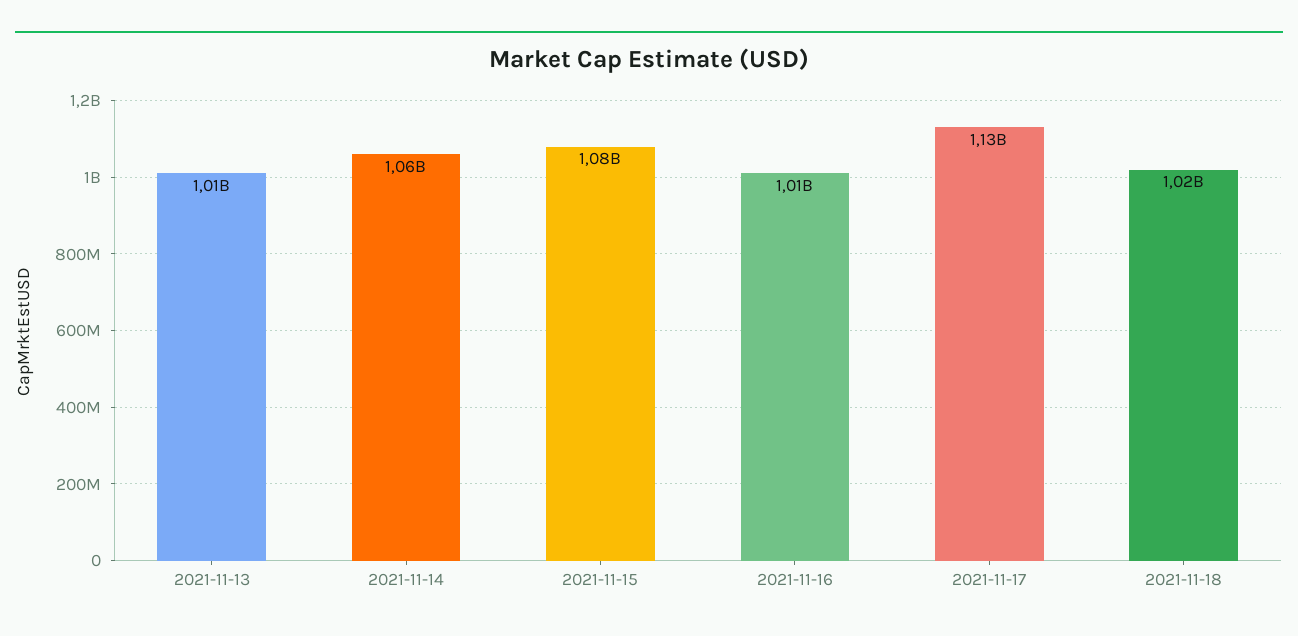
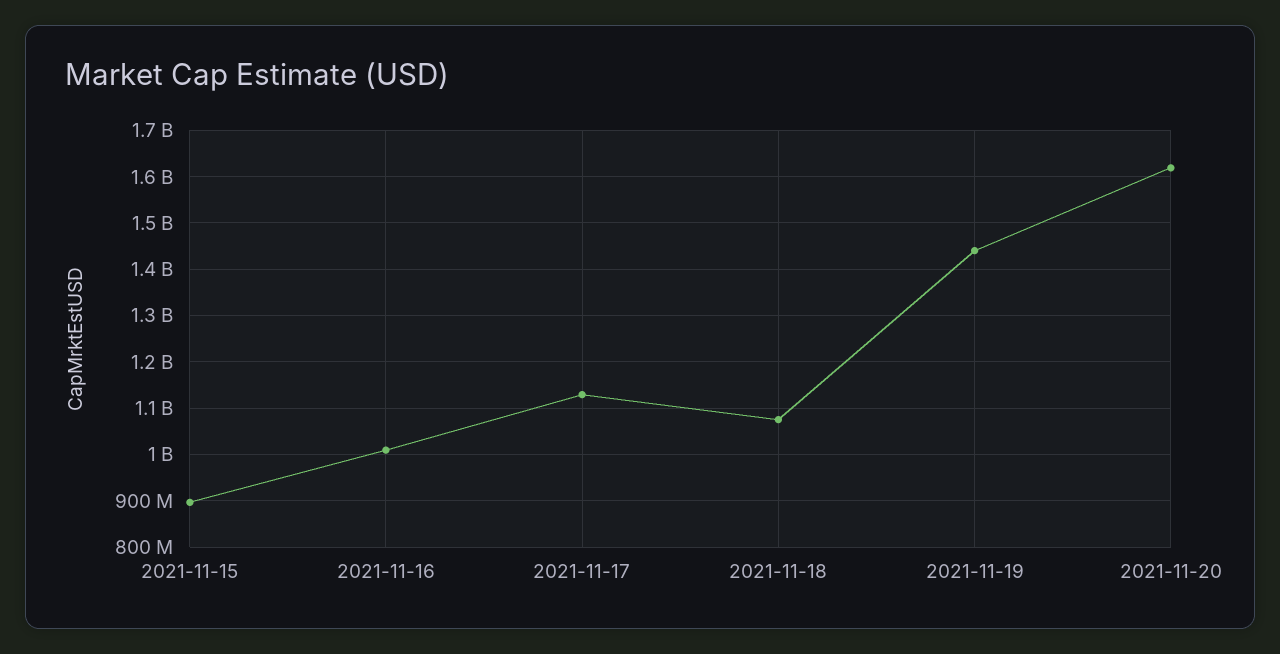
2021-11-13: 1010000000 -> none
2021-11-14: 1060000000 -> none
2021-11-15: 1080000000 -> 900000000
2021-11-18: 1020000000 -> 1080000000
2021-11-19: none -> 1440000000
2021-11-20: none -> 1620000000

